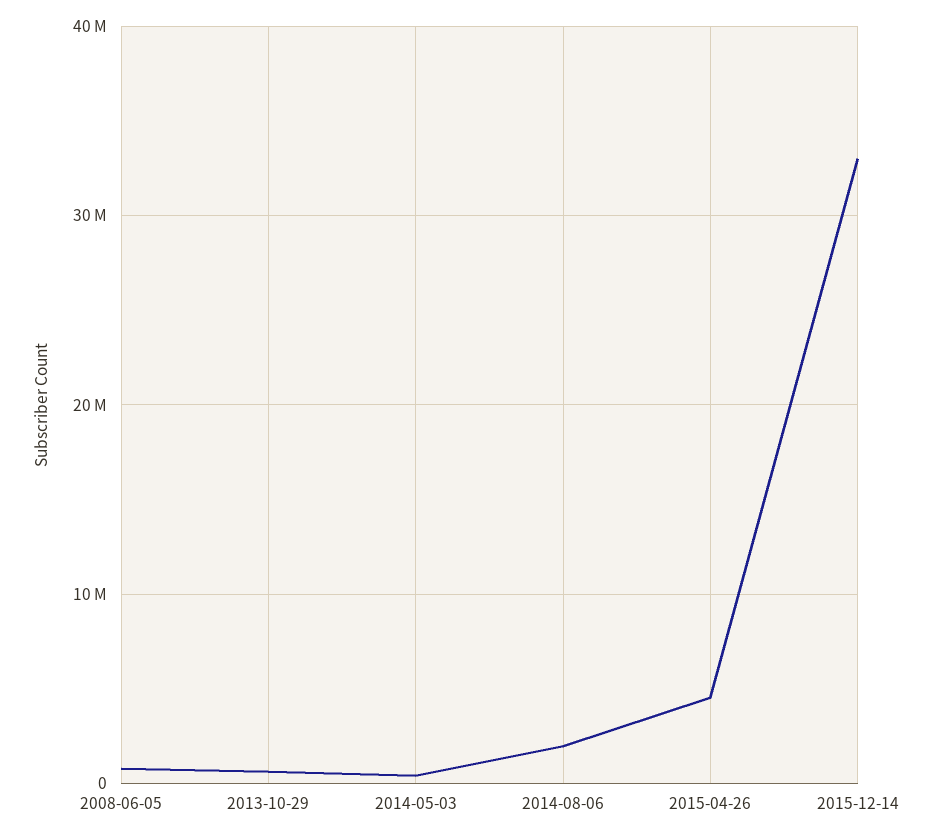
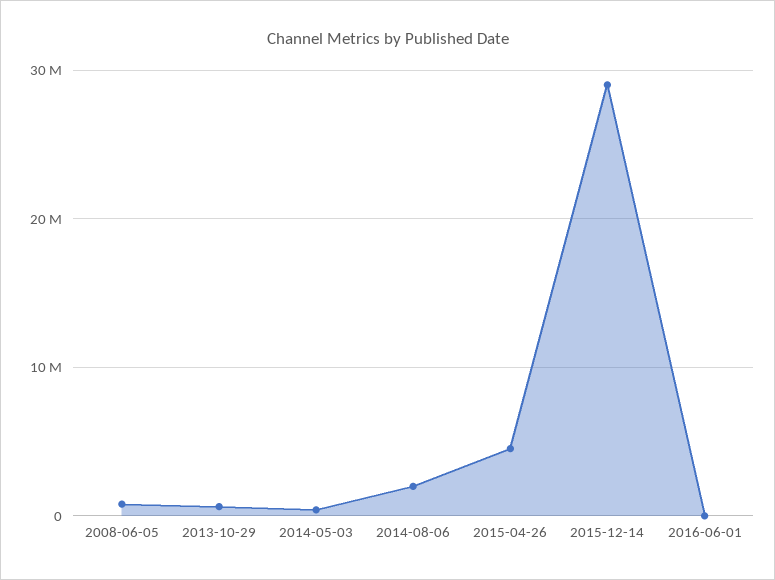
2015-12-14: 33000000 -> 29000000
2016-06-01: none -> 0

